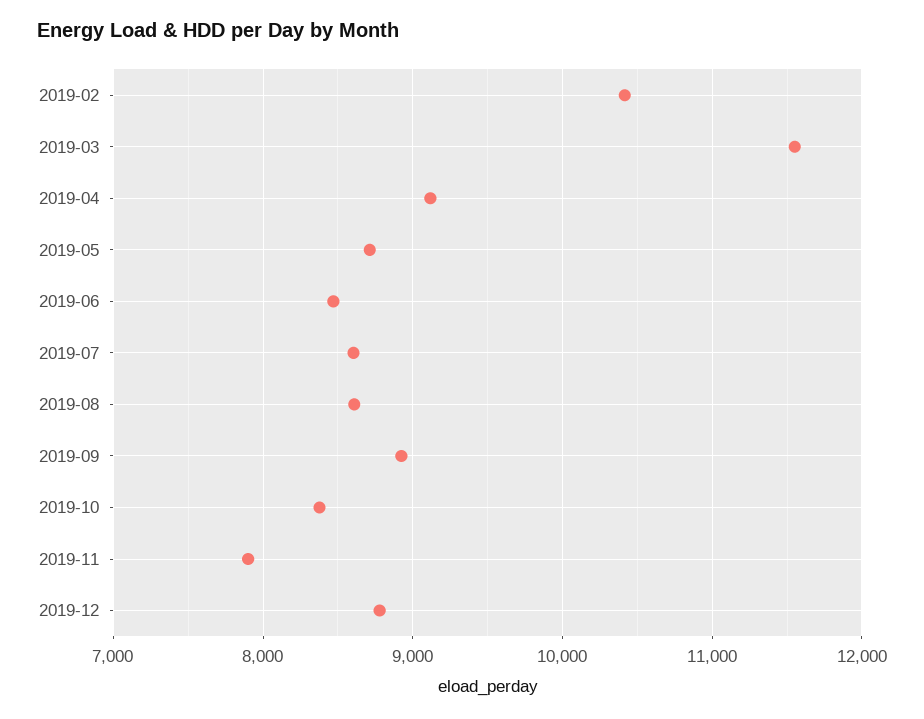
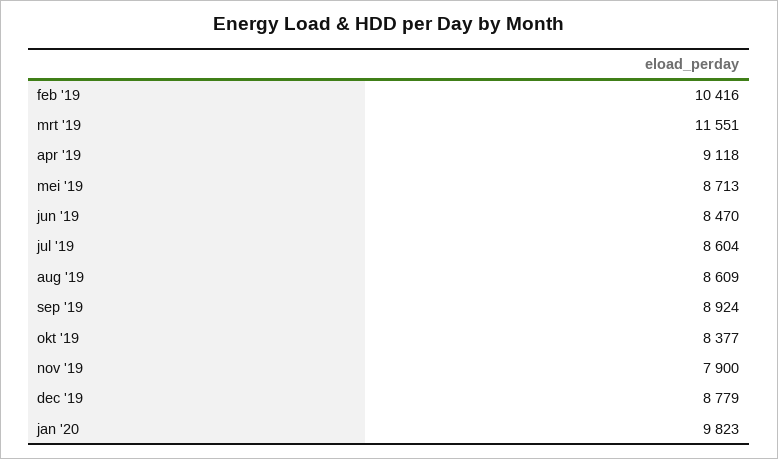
jan '20: none -> 9823

